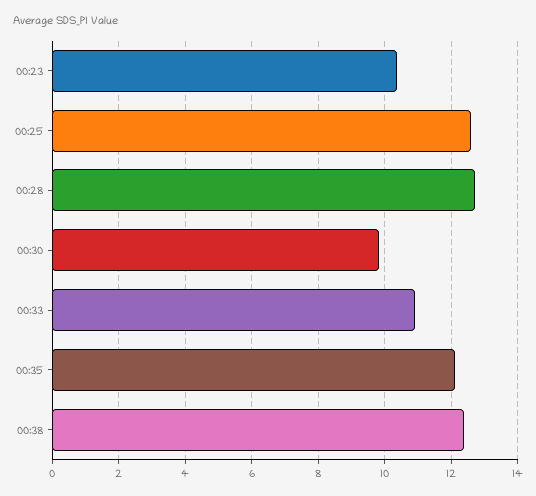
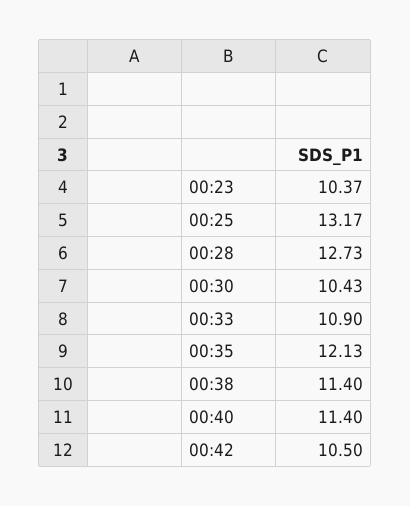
00:25: 12.6 -> 13.17
00:30: 9.8 -> 10.43
00:38: 12.4 -> 11.4
00:40: none -> 11.4
00:42: none -> 10.5

